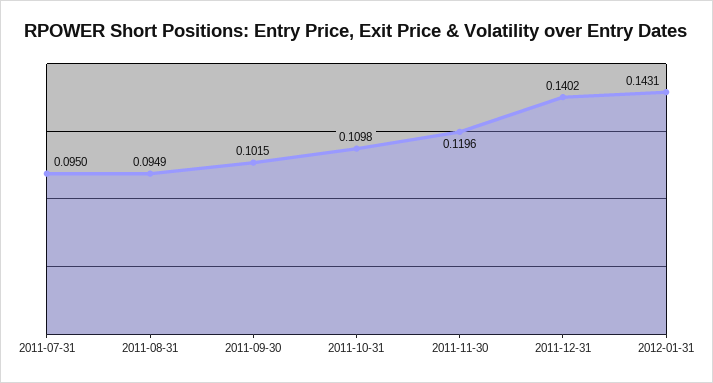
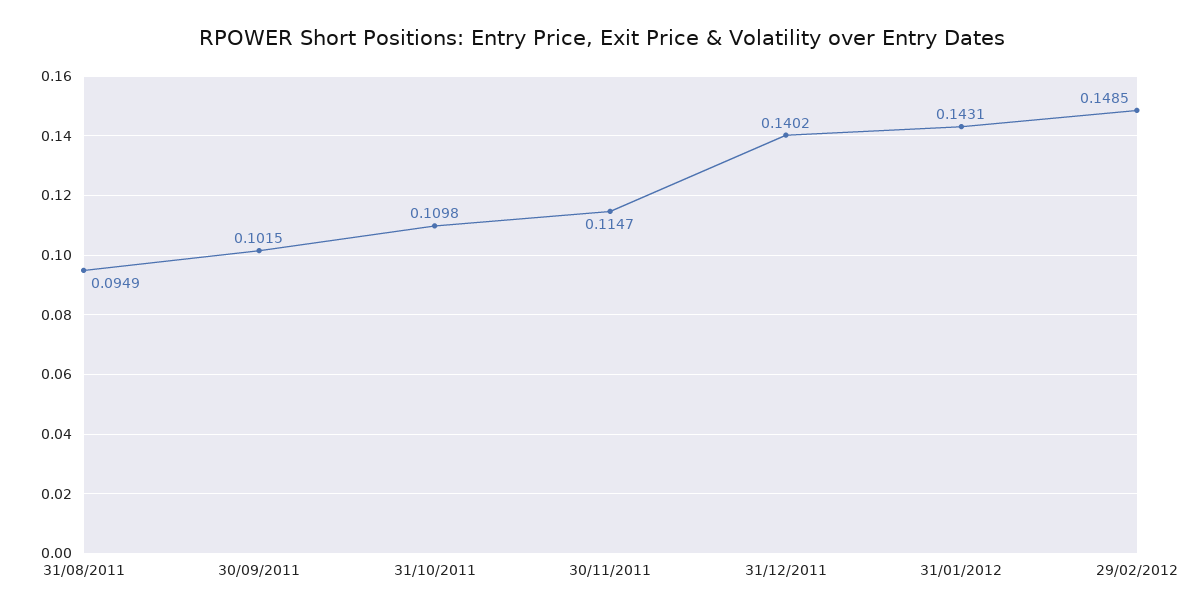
2011-07-31: 0.095 -> none
2011-11-30: 0.1196 -> 0.1147
29/02/2012: none -> 0.1485

